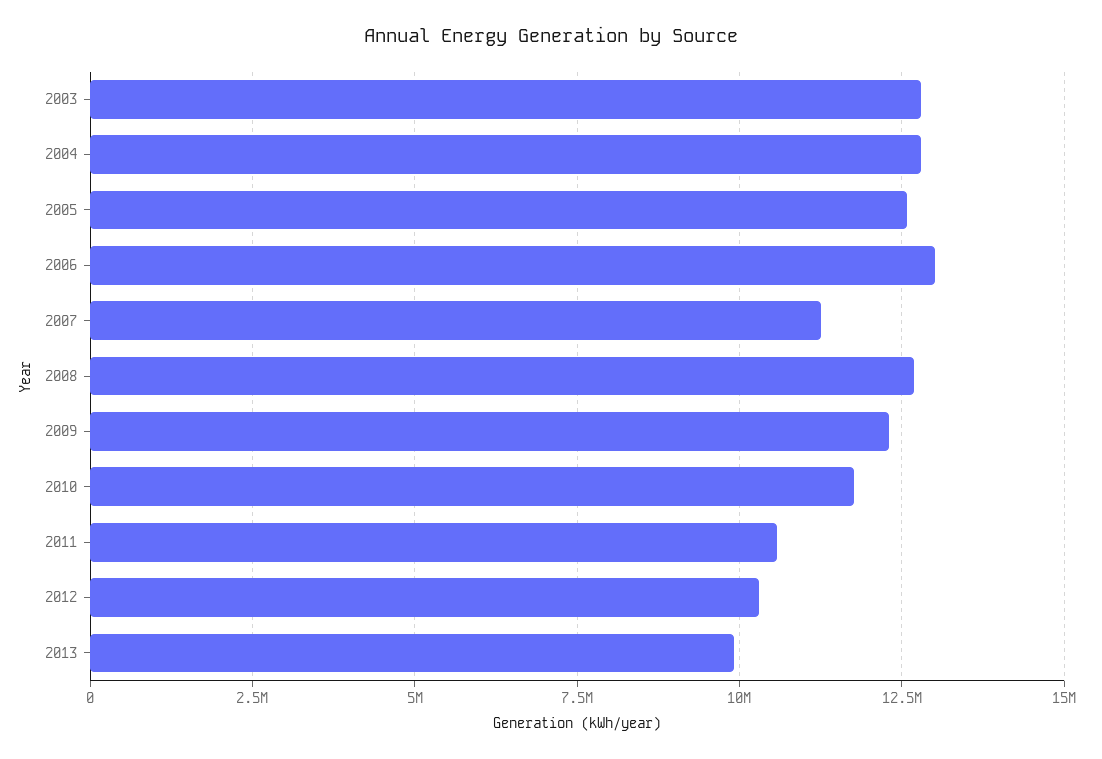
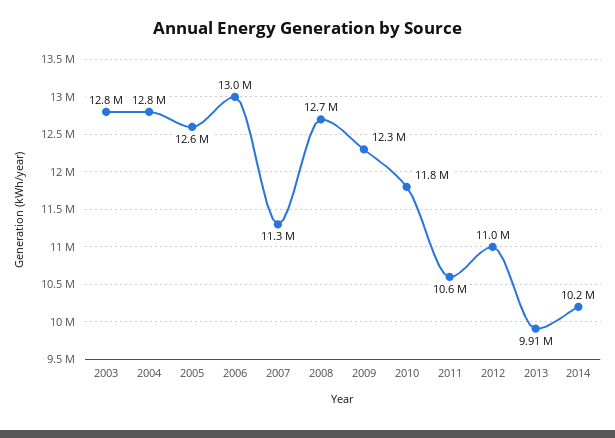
2012: 10250000 -> 11000000
2014: none -> 10200000

